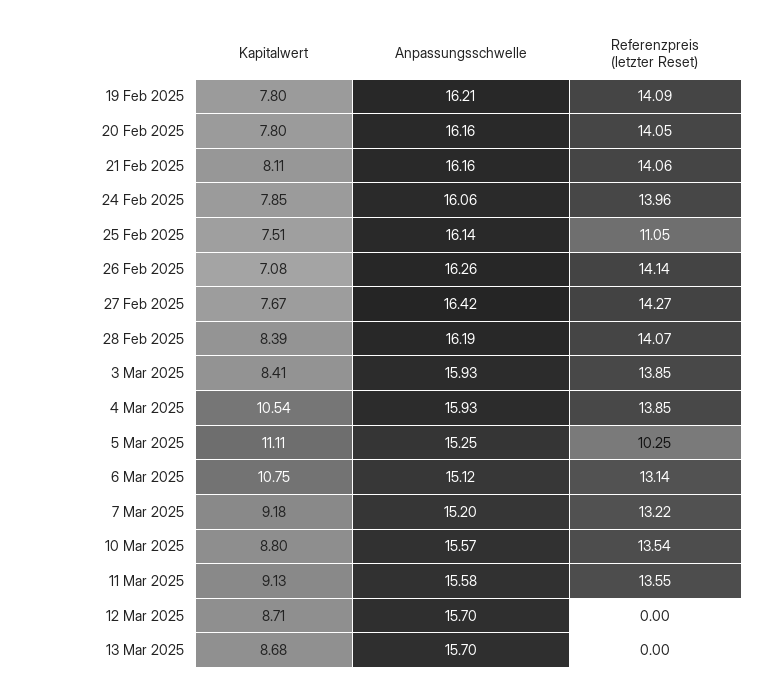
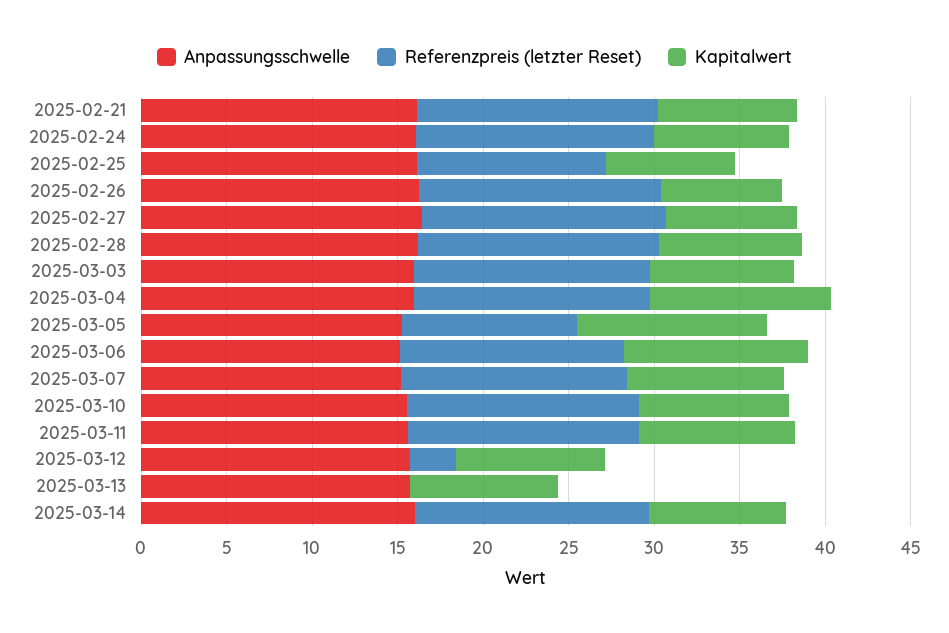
Kapitalwert, 19 Feb 2025: 7.8 -> none
Anpassungsschwelle, 19 Feb 2025: 16.21 -> none
Referenzpreis (letzter Reset), 19 Feb 2025: 14.09 -> none
Kapitalwert, 20 Feb 2025: 7.8 -> none
Anpassungsschwelle, 20 Feb 2025: 16.16 -> none
Referenzpreis (letzter Reset), 20 Feb 2025: 14.05 -> none
Referenzpreis (letzter Reset), 12 Mar 2025: 0 -> 3
Anpassungsschwelle, 2025-03-14: none -> 16
Referenzpreis (letzter Reset), 2025-03-14: none -> 14
Kapitalwert, 2025-03-14: none -> 8

